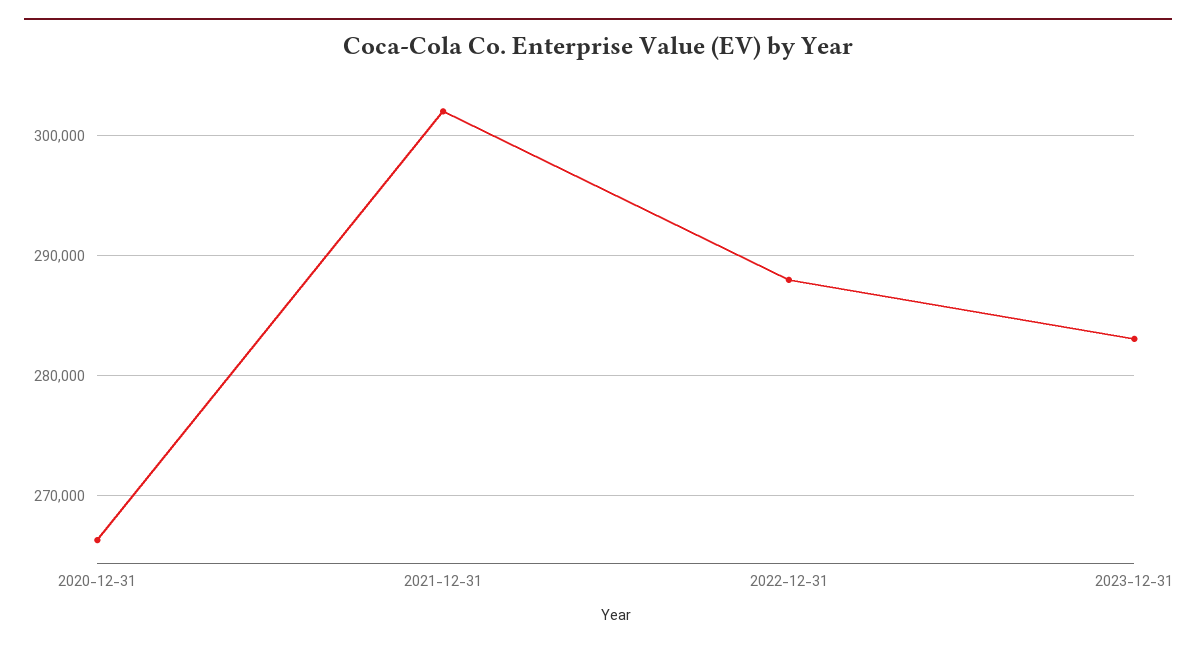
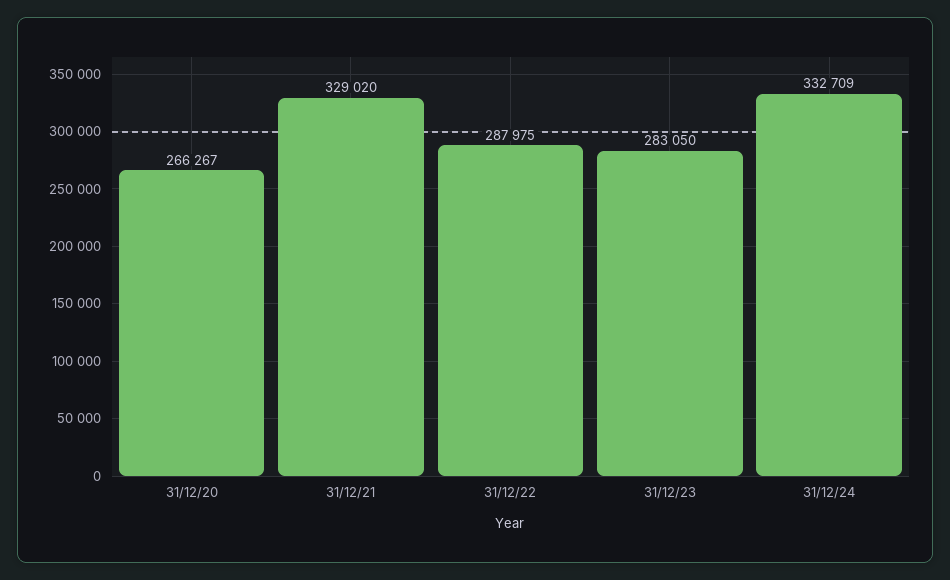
2021-12-31: 302000 -> 329020
31/12/24: none -> 332709

